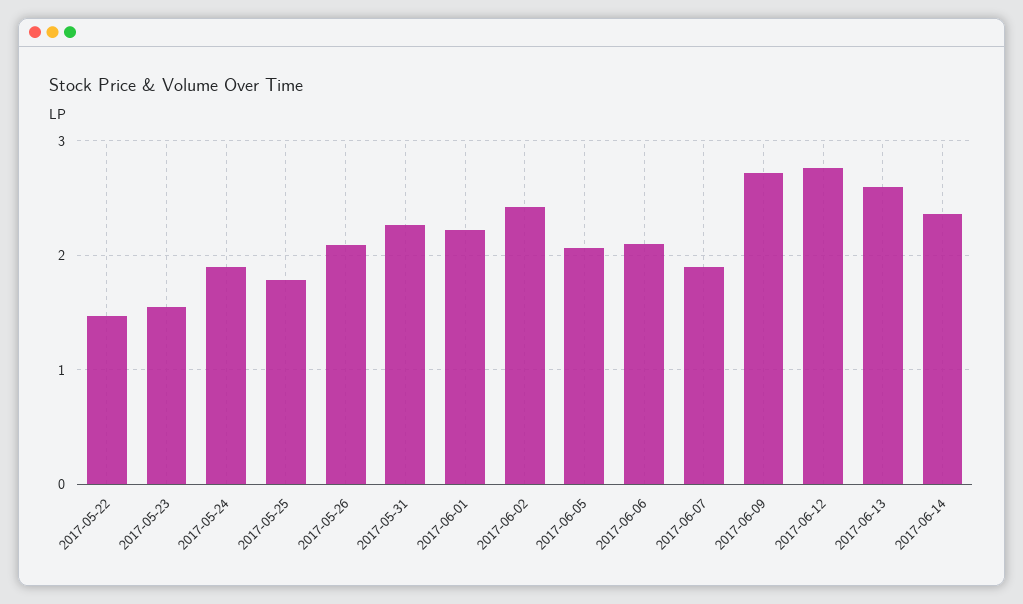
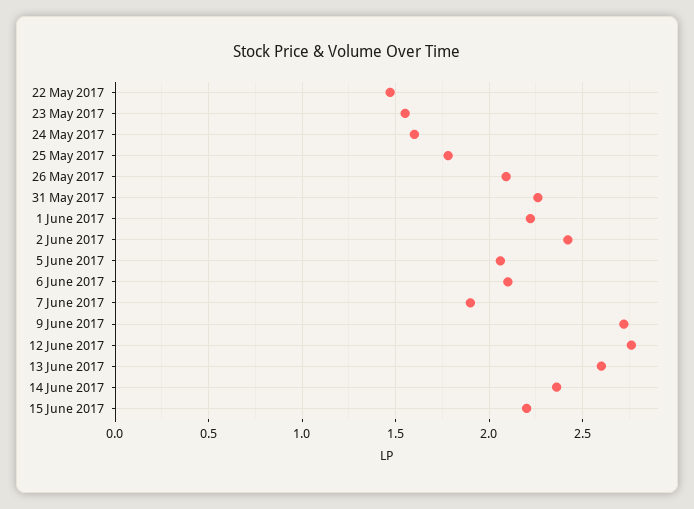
2017-05-24: 1.9 -> 1.6
15 June 2017: none -> 2.2

